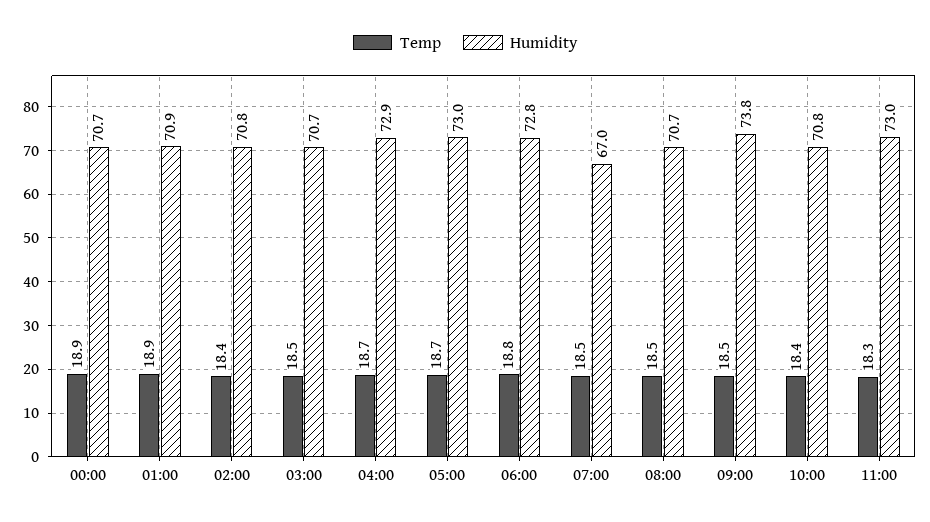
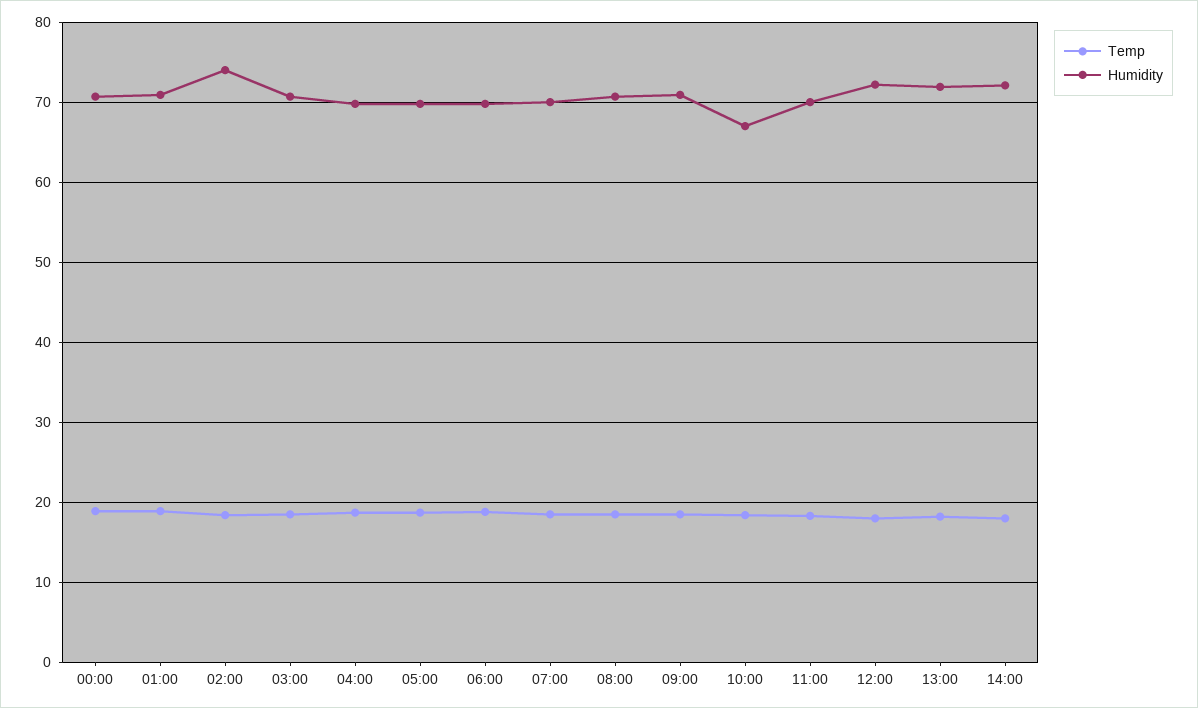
Humidity, 02:00: 70.8 -> 74
Humidity, 04:00: 72.9 -> 70
Humidity, 05:00: 73 -> 70
Humidity, 06:00: 72.8 -> 70
Humidity, 07:00: 67 -> 70
Humidity, 09:00: 73.8 -> 71
Humidity, 10:00: 70.8 -> 67
Humidity, 11:00: 73 -> 70
Temp, 12:00: none -> 18
Humidity, 12:00: none -> 72
Temp, 13:00: none -> 18
Humidity, 13:00: none -> 72
Temp, 14:00: none -> 18
Humidity, 14:00: none -> 72

